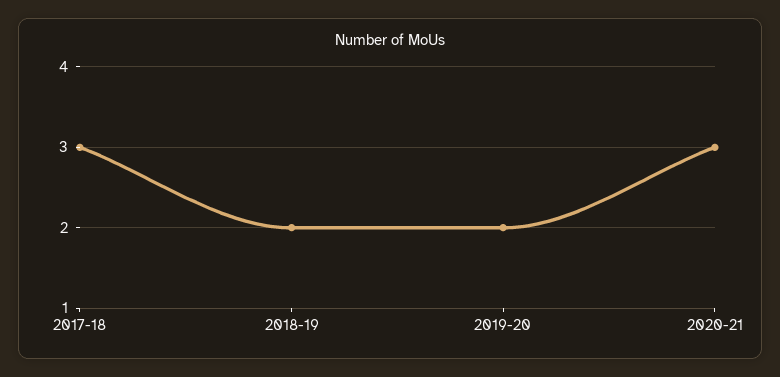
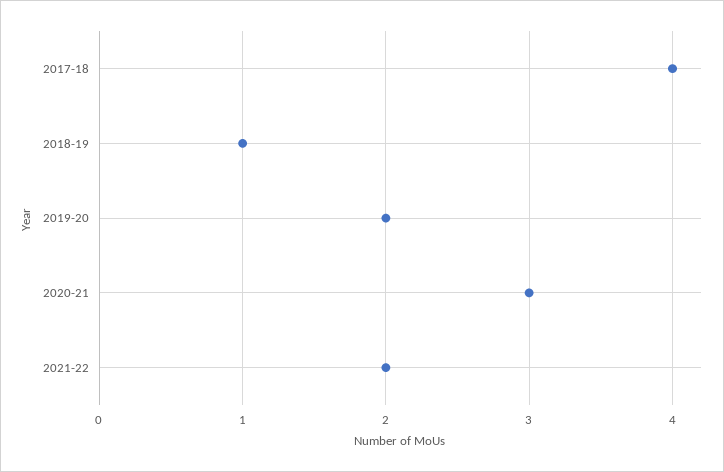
2017-18: 3 -> 4
2018-19: 2 -> 1
2021-22: none -> 2

